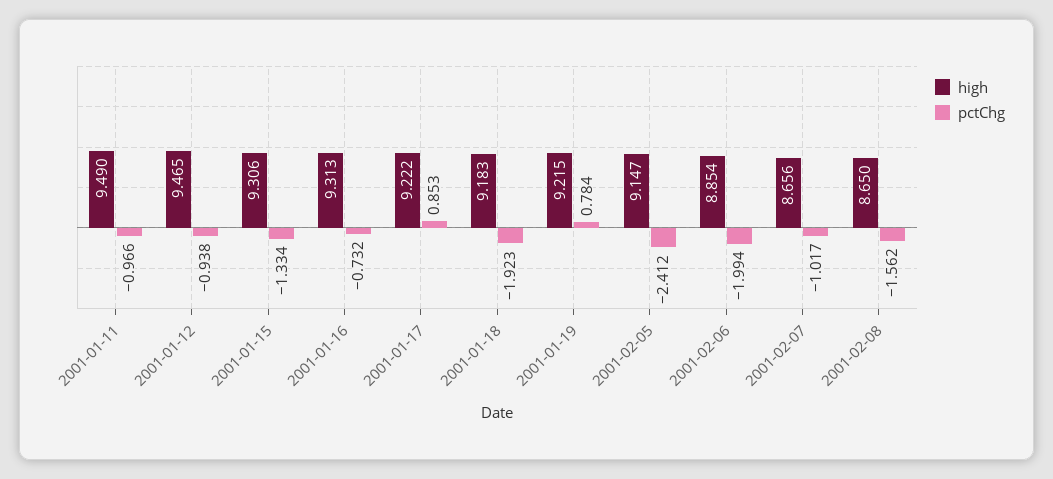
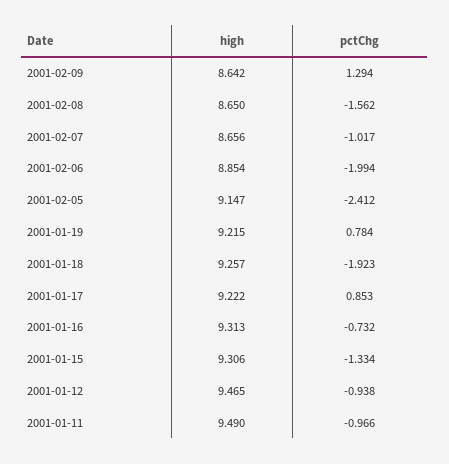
high, 2001-01-18: 9.183 -> 9.257
high, 2001-02-09: none -> 8.642
pctChg, 2001-02-09: none -> 1.294

